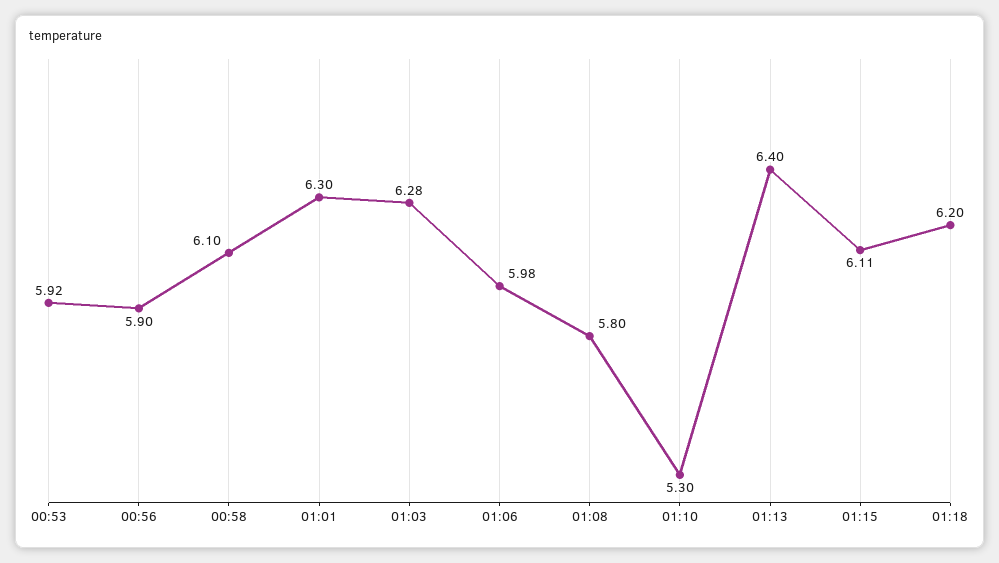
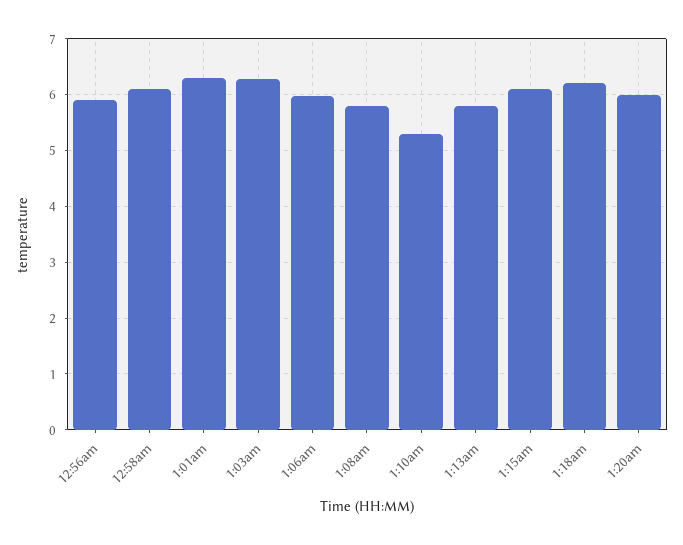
00:53: 5.92 -> none
01:13: 6.4 -> 5.8
1:20am: none -> 6

